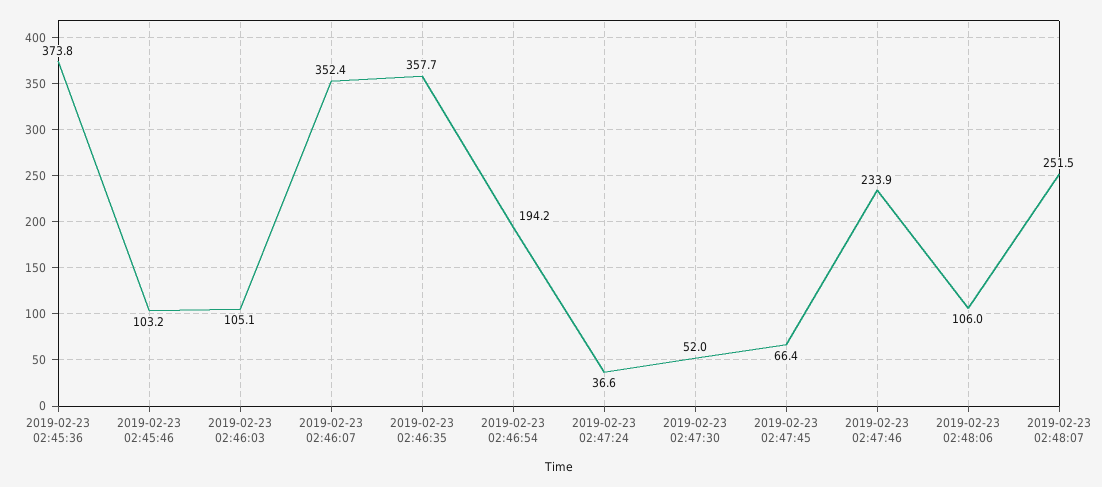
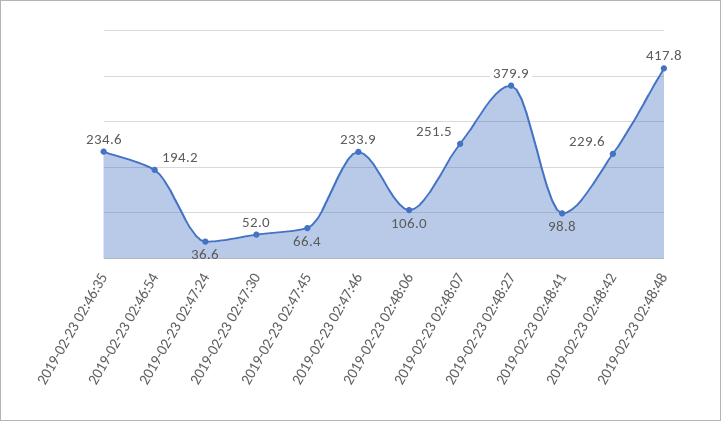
2019-02-23 02:45:36: 373.8 -> none
2019-02-23 02:45:46: 103.2 -> none
2019-02-23 02:46:03: 105.1 -> none
2019-02-23 02:46:07: 352.4 -> none
2019-02-23 02:46:35: 357.7 -> 234.6
2019-02-23 02:48:27: none -> 379.9
2019-02-23 02:48:41: none -> 98.8
2019-02-23 02:48:42: none -> 229.6
2019-02-23 02:48:48: none -> 417.8

